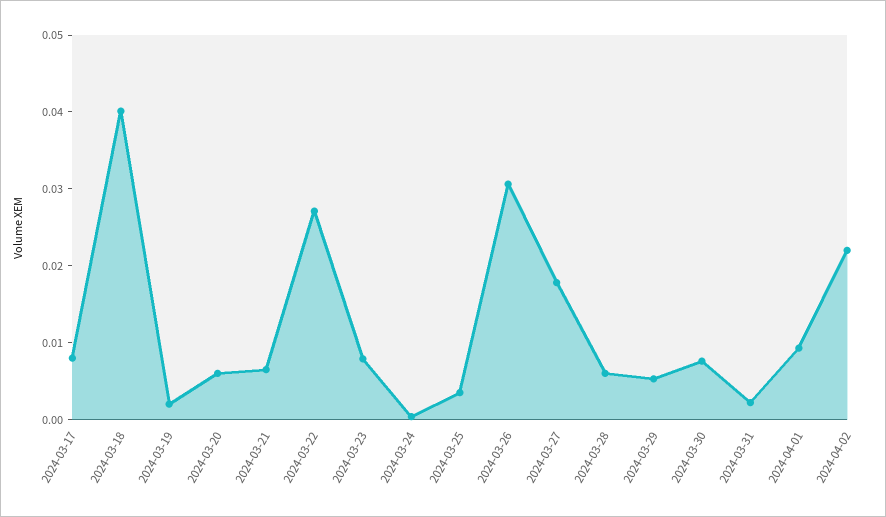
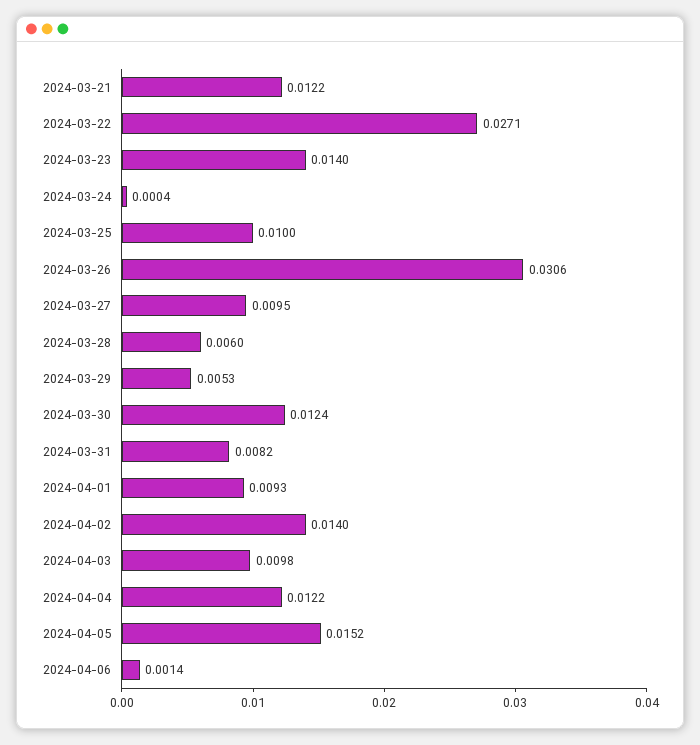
2024-03-17: 0.008 -> none
2024-03-18: 0.04 -> none
2024-03-19: 0.002 -> none
2024-03-20: 0.006 -> none
2024-03-21: 0.006 -> 0.0122
2024-03-23: 0.008 -> 0.014
2024-03-25: 0.004 -> 0.01
2024-03-27: 0.018 -> 0.0095
2024-03-30: 0.008 -> 0.0124
2024-03-31: 0.002 -> 0.0082
2024-04-02: 0.022 -> 0.014
2024-04-03: none -> 0.0098
2024-04-04: none -> 0.0122
2024-04-05: none -> 0.0152
2024-04-06: none -> 0.0014

